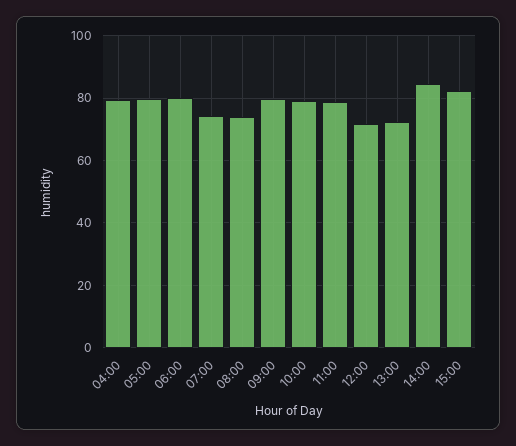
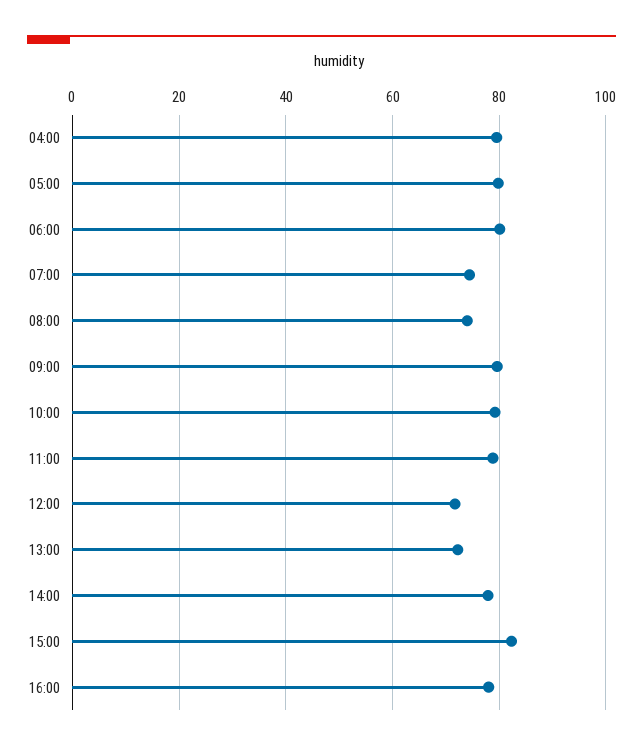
14:00: 84 -> 78
16:00: none -> 78

